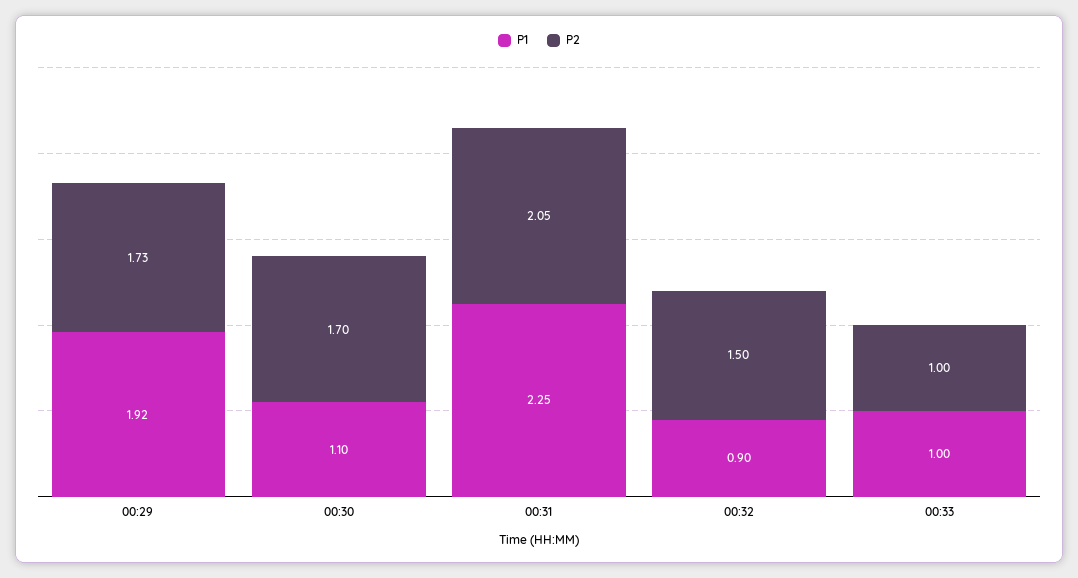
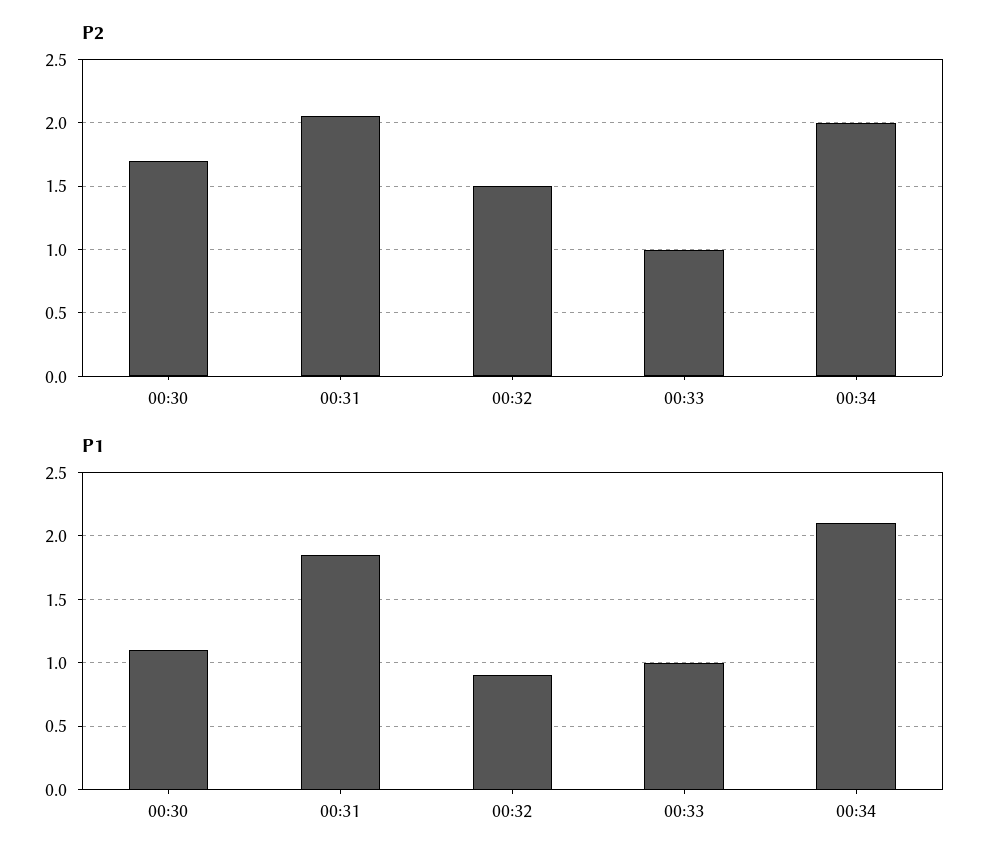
P1, 00:29: 1.92 -> none
P2, 00:29: 1.73 -> none
P1, 00:31: 2.25 -> 1.85
P2, 00:34: none -> 2
P1, 00:34: none -> 2.1

